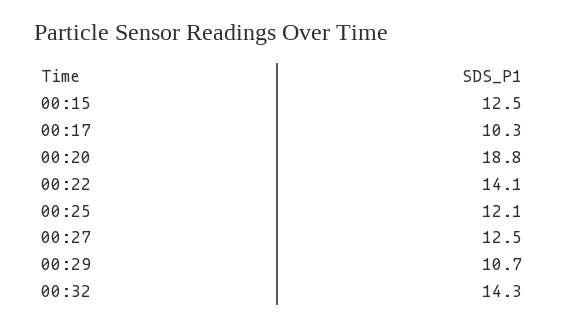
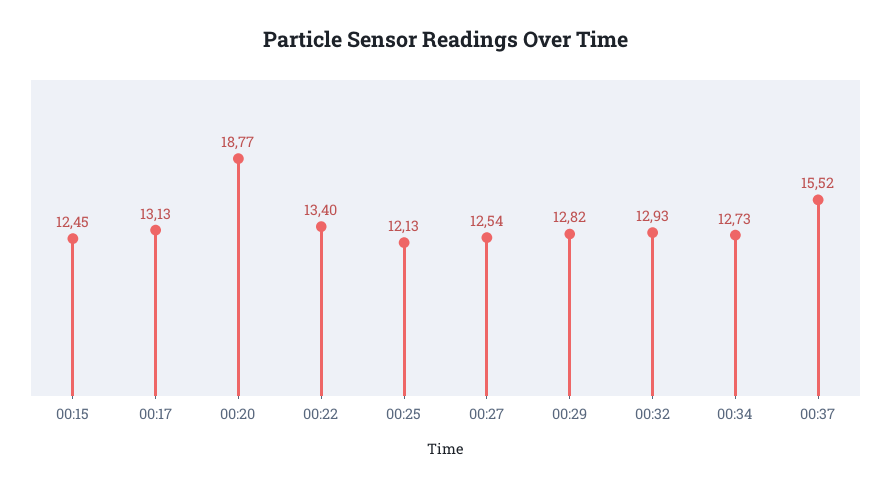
00:17: 10.3 -> 13.13
00:22: 14.1 -> 13.4
00:29: 10.7 -> 12.82
00:32: 14.3 -> 12.93
00:34: none -> 12.73
00:37: none -> 15.52

